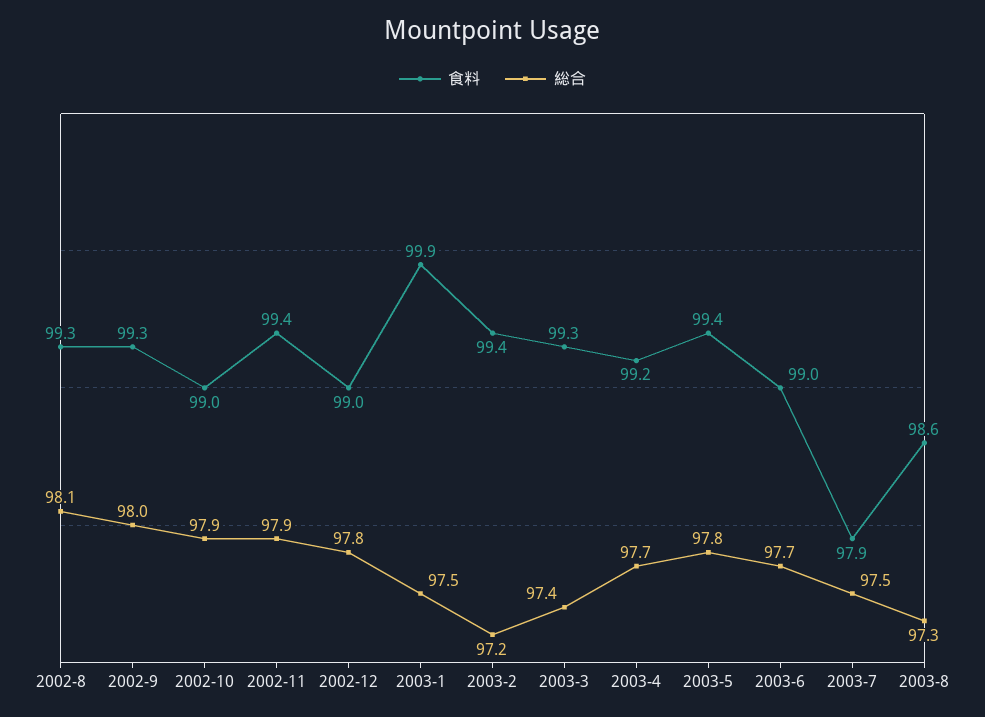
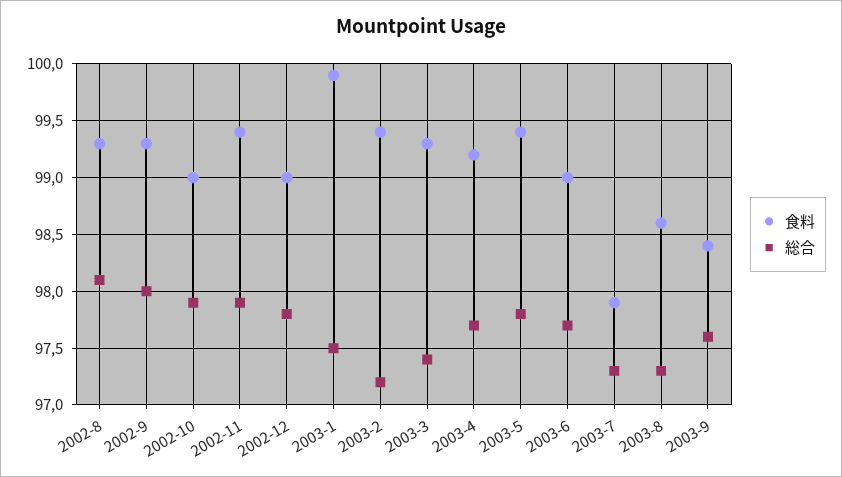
総合, 2003-7: 97.5 -> 97.3
食料, 2003-9: none -> 98.4
総合, 2003-9: none -> 97.6

